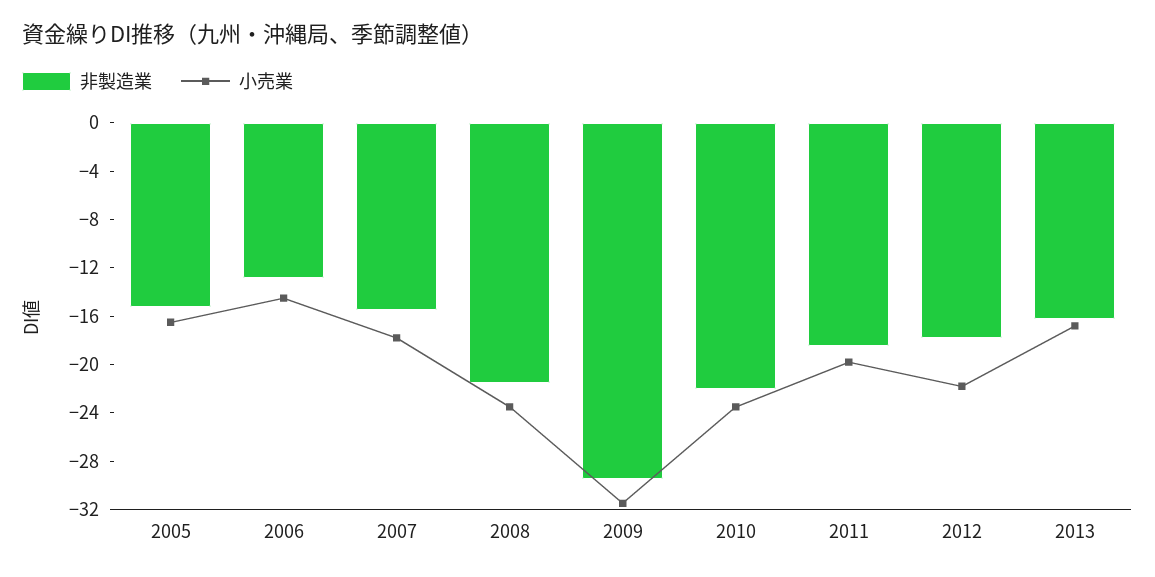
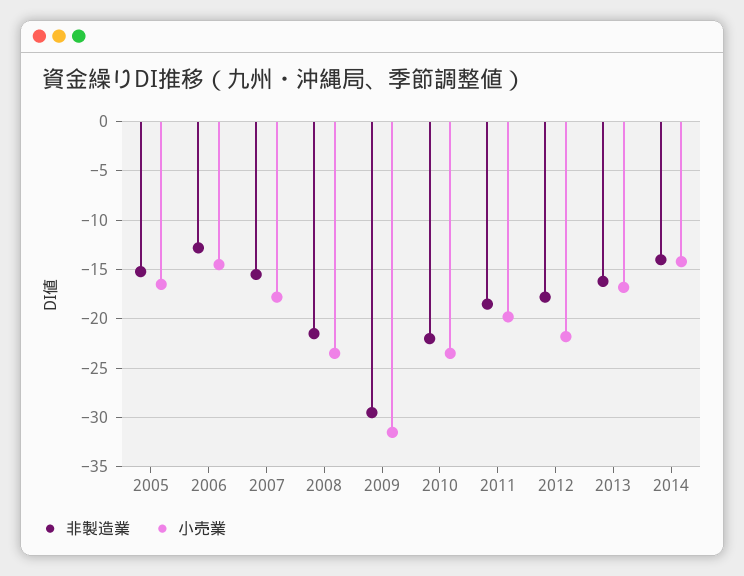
非製造業, 2014: none -> -14
小売業, 2014: none -> -14

